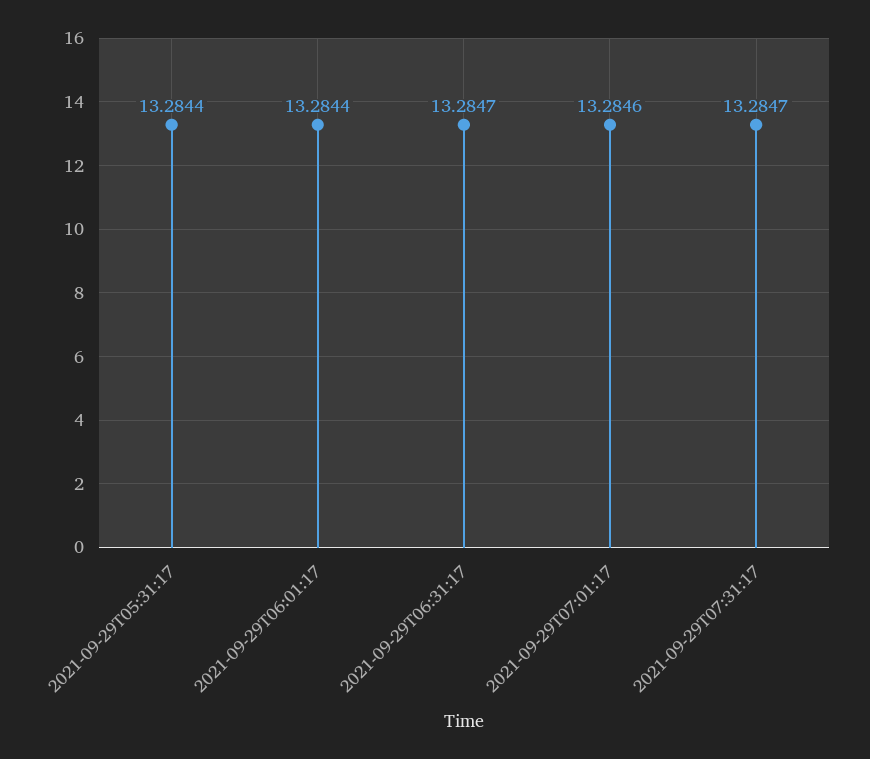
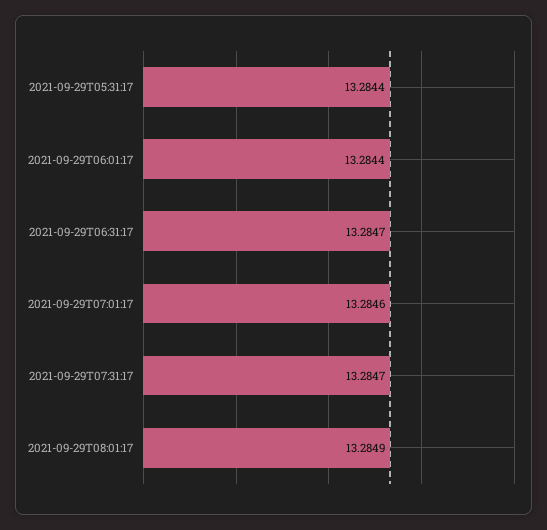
2021-09-29T08:01:17: none -> 13.2849

